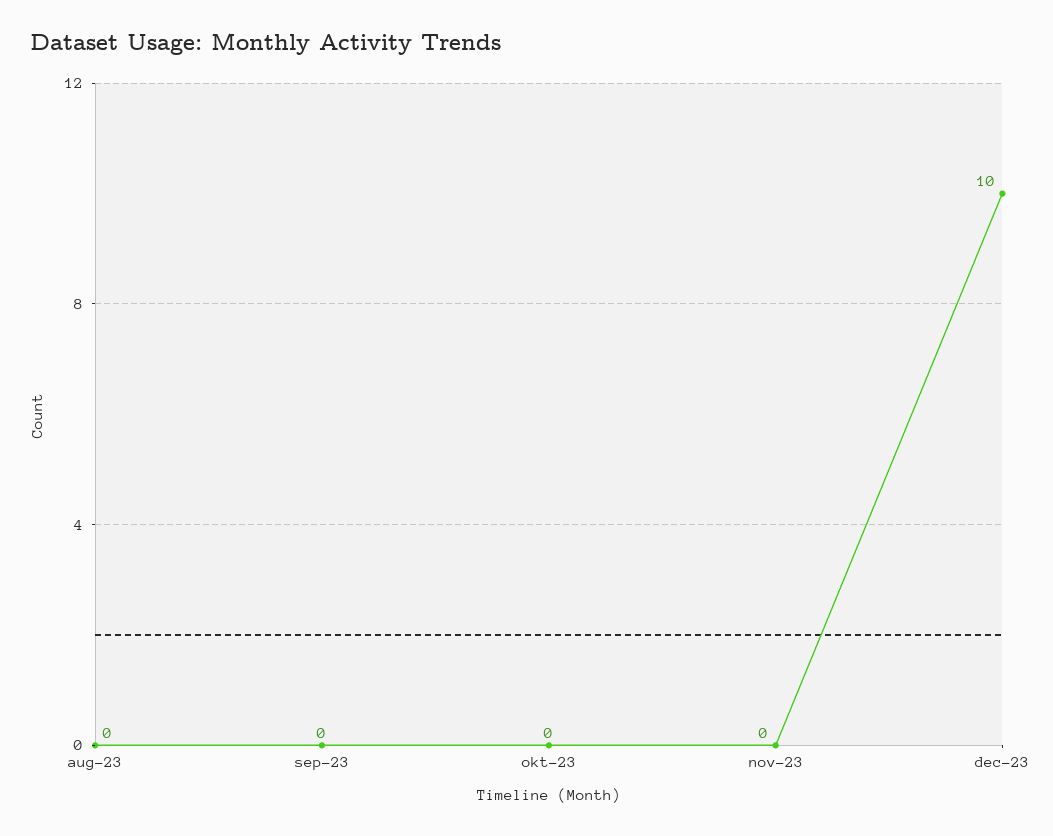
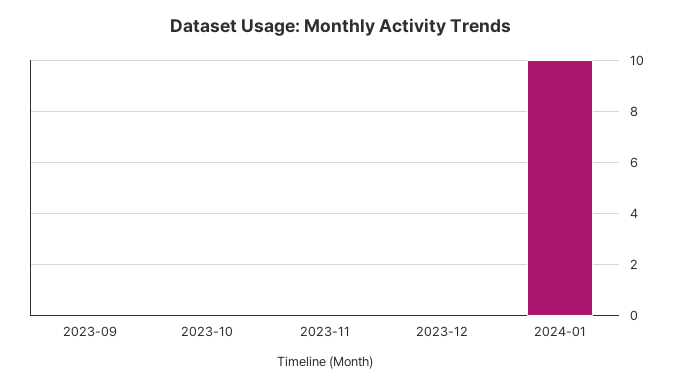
aug-23: 0 -> none
dec-23: 10 -> 0
2024-01: none -> 10

